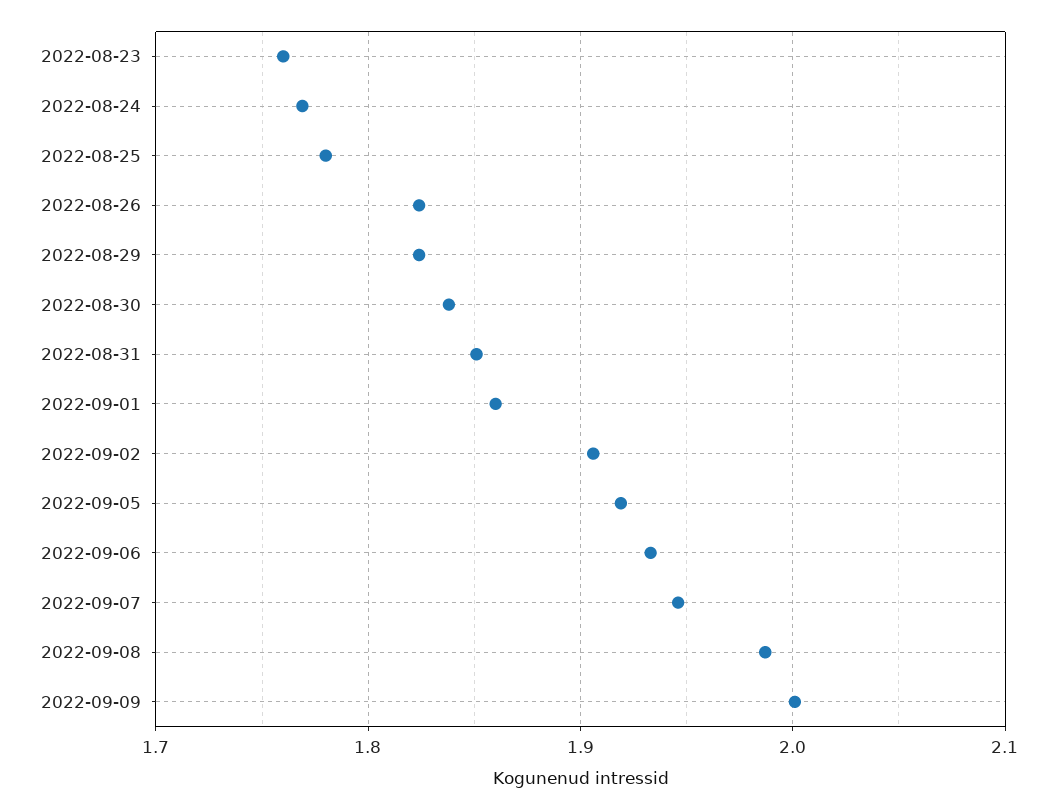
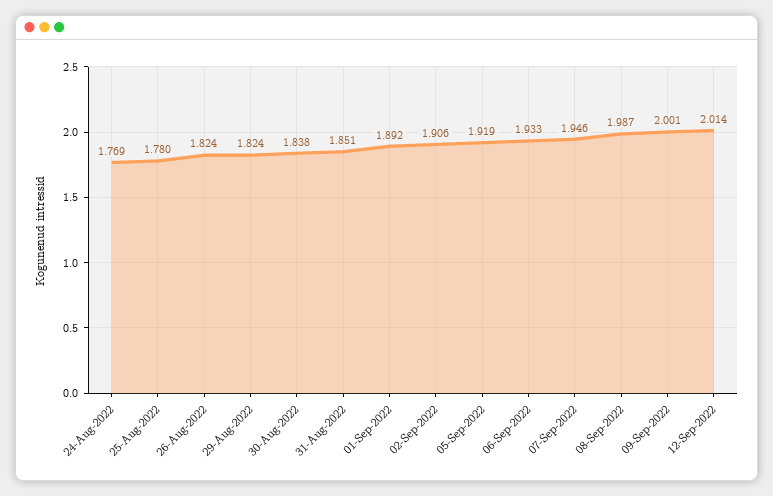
2022-08-23: 1.76 -> none
2022-09-01: 1.86 -> 1.892
12-Sep-2022: none -> 2.014

